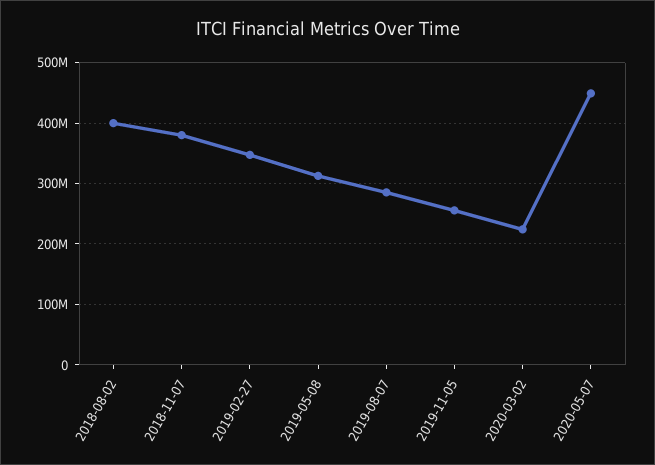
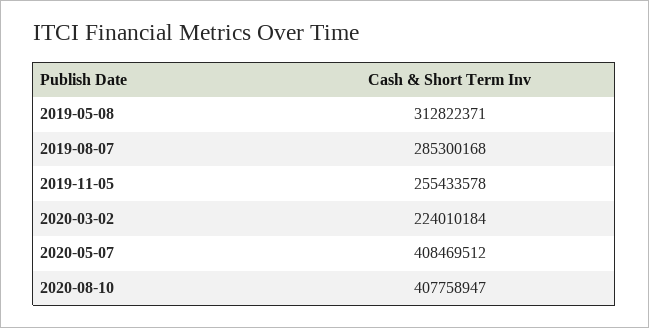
2018-08-02: 400000000 -> none
2018-11-07: 380000000 -> none
2019-02-27: 350000000 -> none
2020-05-07: 450000000 -> 408469512
2020-08-10: none -> 407758947

